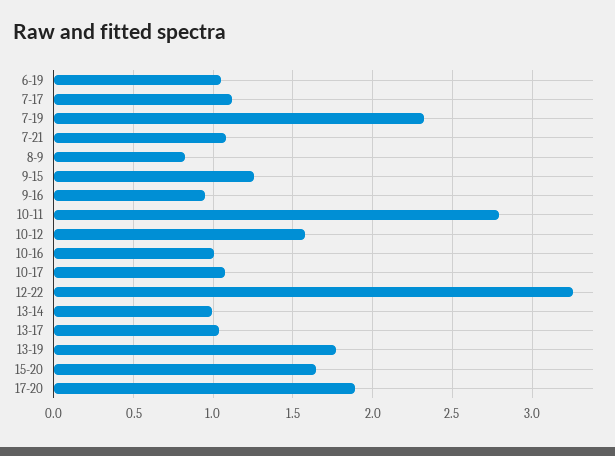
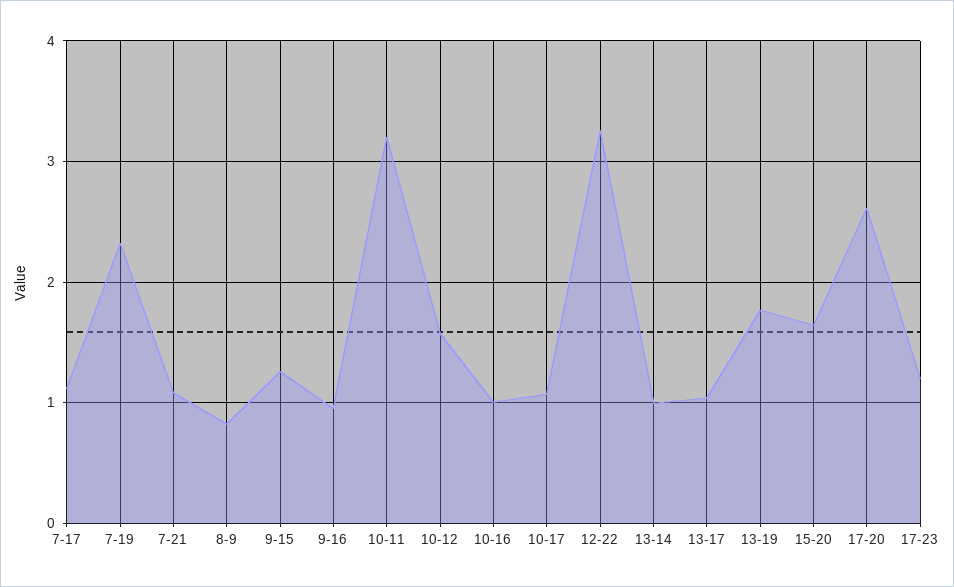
6-19: 1.05 -> none
10-11: 2.8 -> 3.2
17-20: 1.9 -> 2.6
17-23: none -> 1.2

